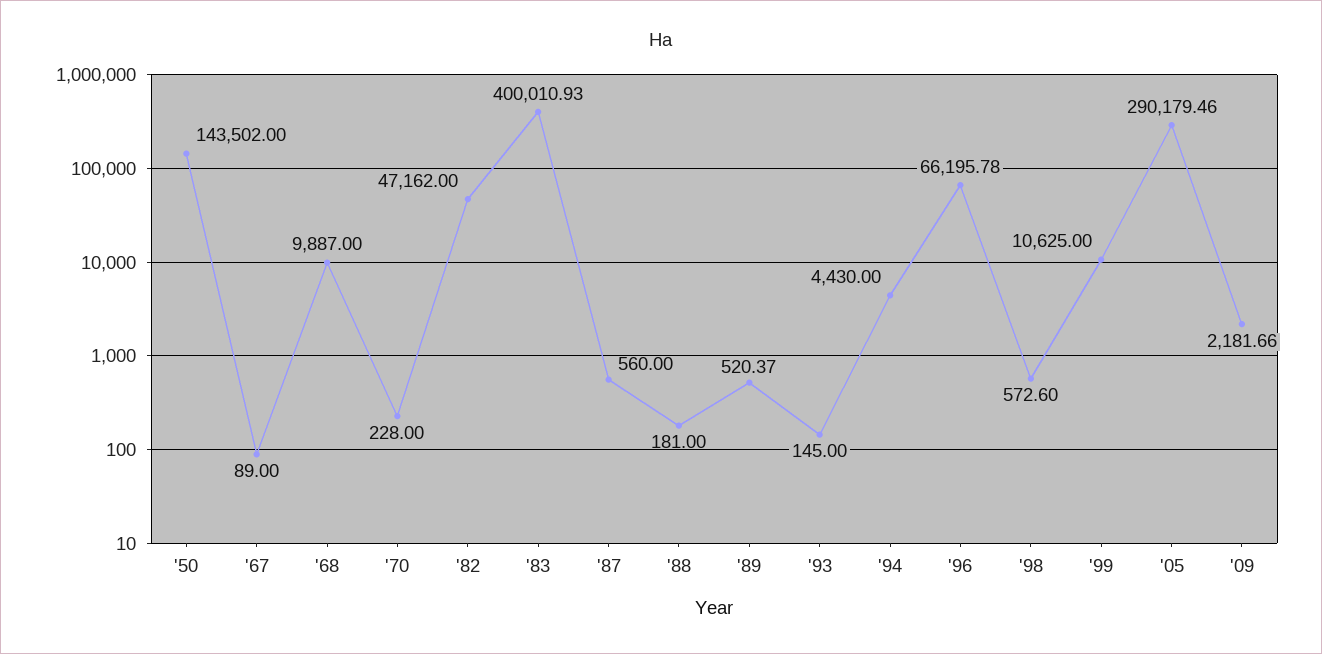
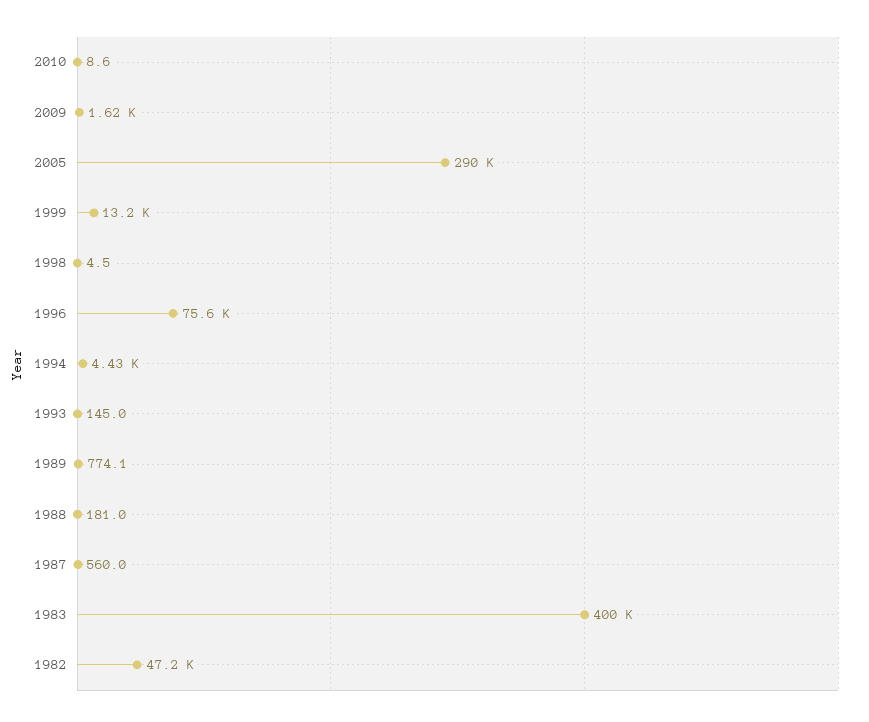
'50: 143502 -> none
'67: 89 -> none
'68: 9887 -> none
'70: 228 -> none
'89: 520.37 -> 774.1
'96: 66195.78 -> 75600
'98: 572.6 -> 4.5
'99: 10625 -> 13200
'09: 2181.66 -> 1620
2010: none -> 8.6

